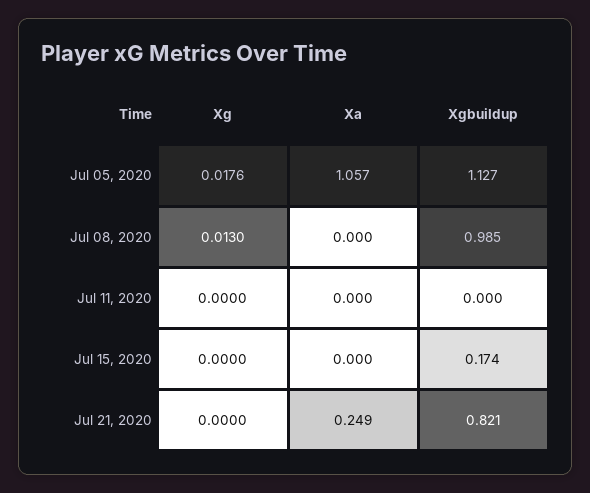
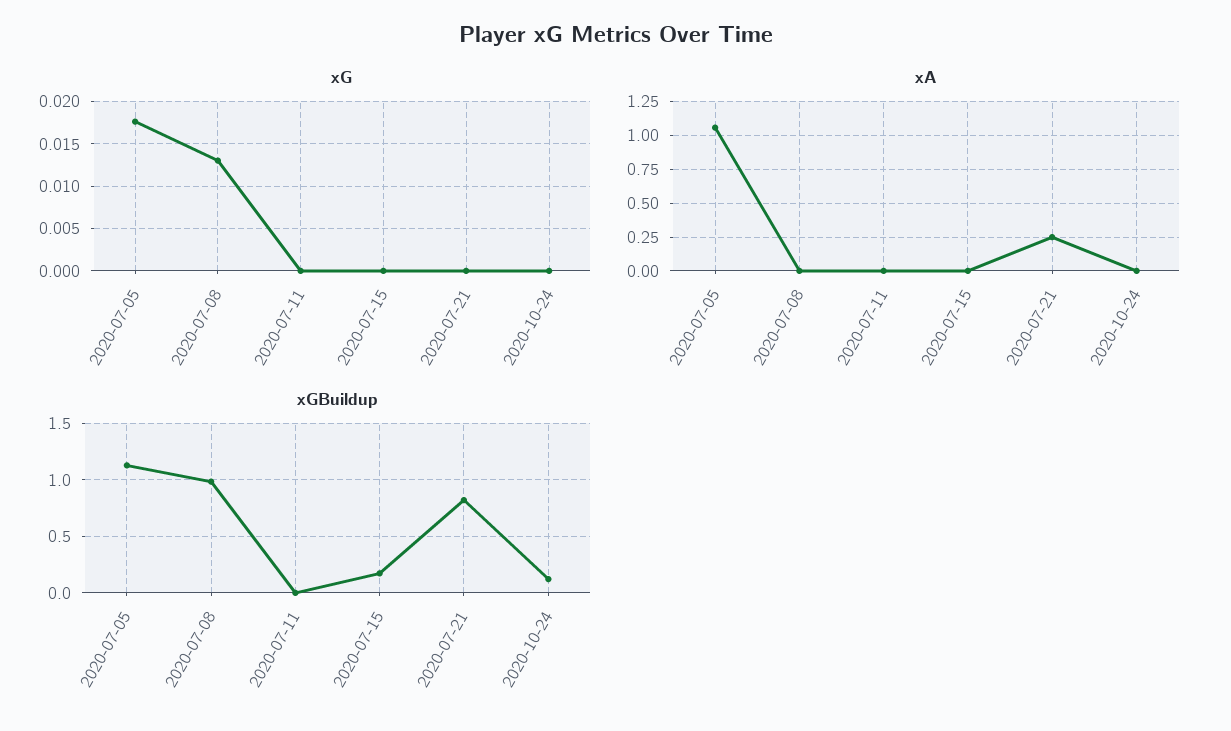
Xg, 2020-10-24: none -> 0
Xa, 2020-10-24: none -> 0
Xgbuildup, 2020-10-24: none -> 0.1

